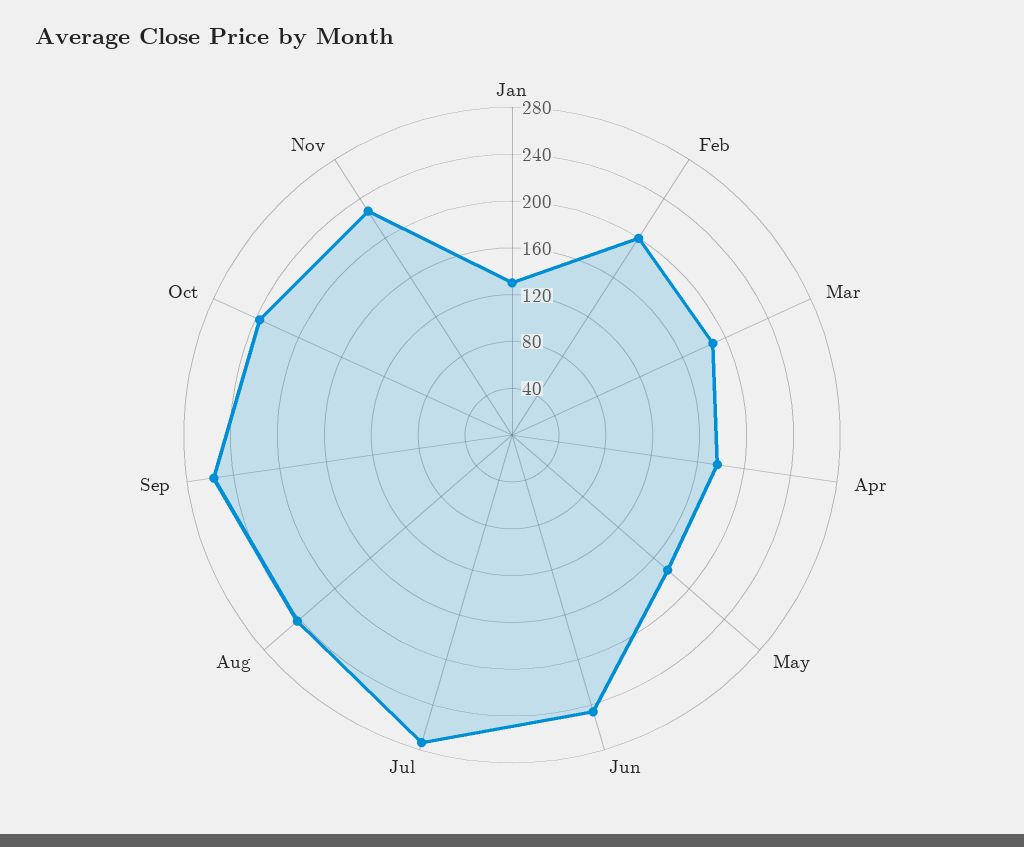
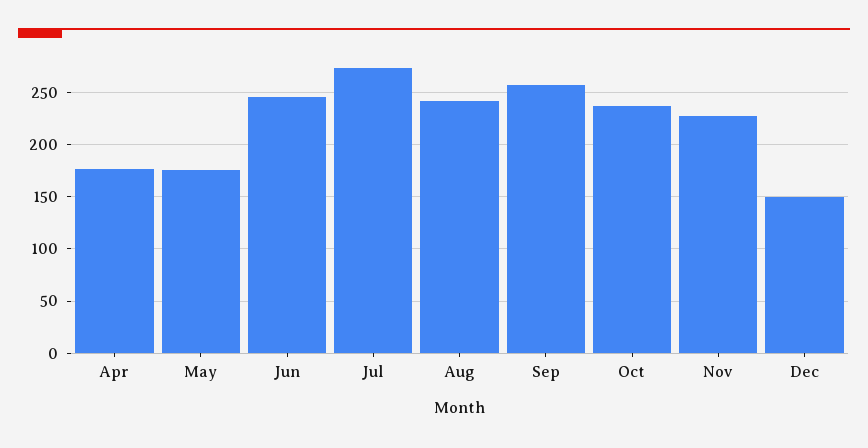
Jan: 130 -> none
Feb: 200 -> none
Mar: 190 -> none
Dec: none -> 150

